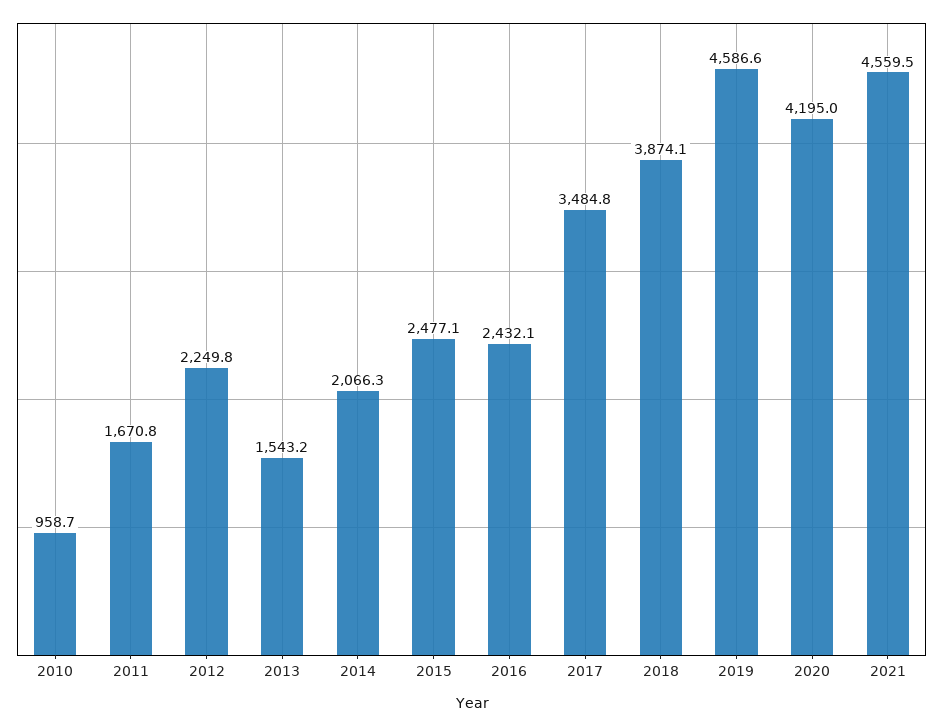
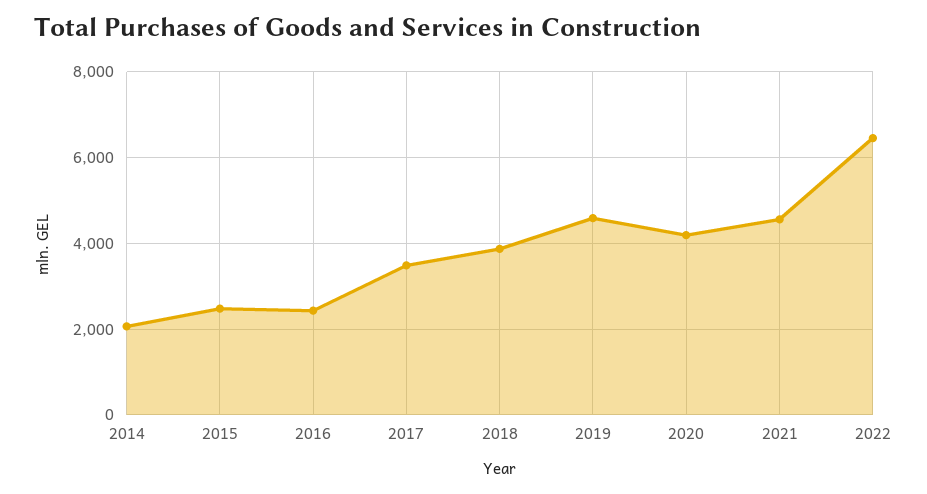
2010: 958.7 -> none
2011: 1670.8 -> none
2012: 2249.8 -> none
2013: 1543.2 -> none
2022: none -> 6400

